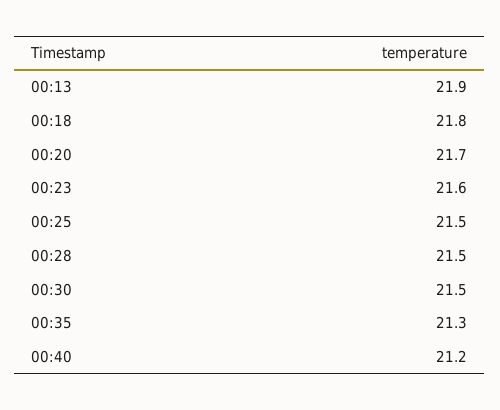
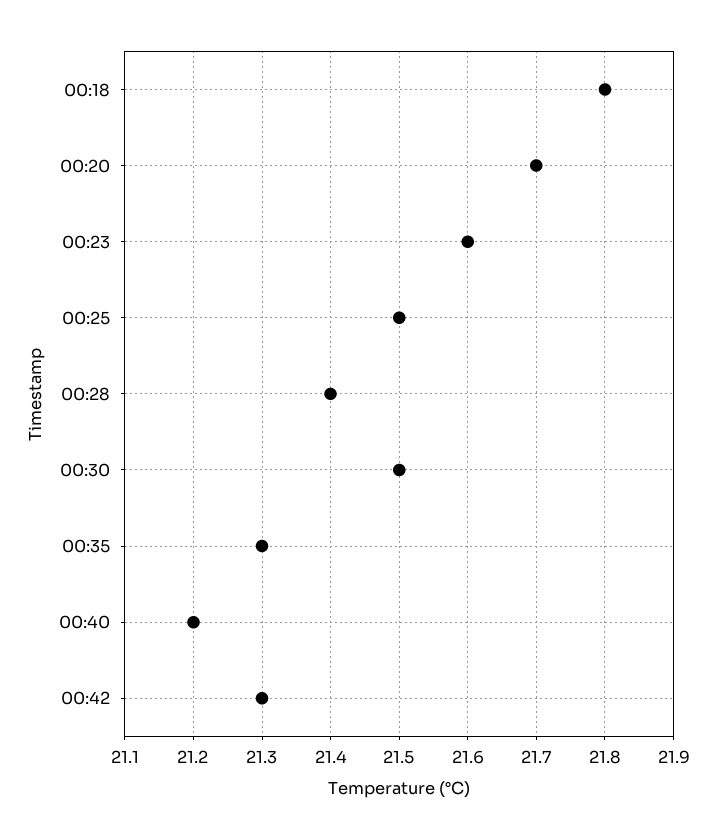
00:13: 21.9 -> none
00:28: 21.5 -> 21.4
00:42: none -> 21.3

